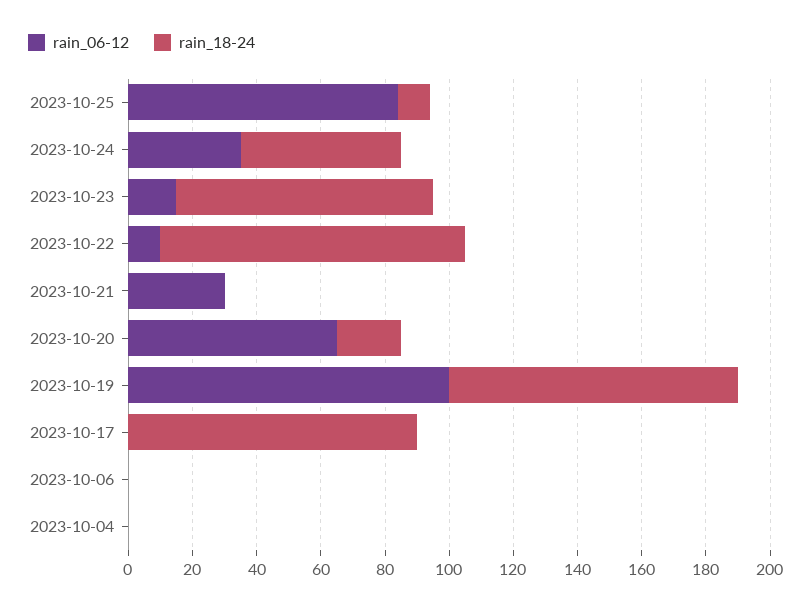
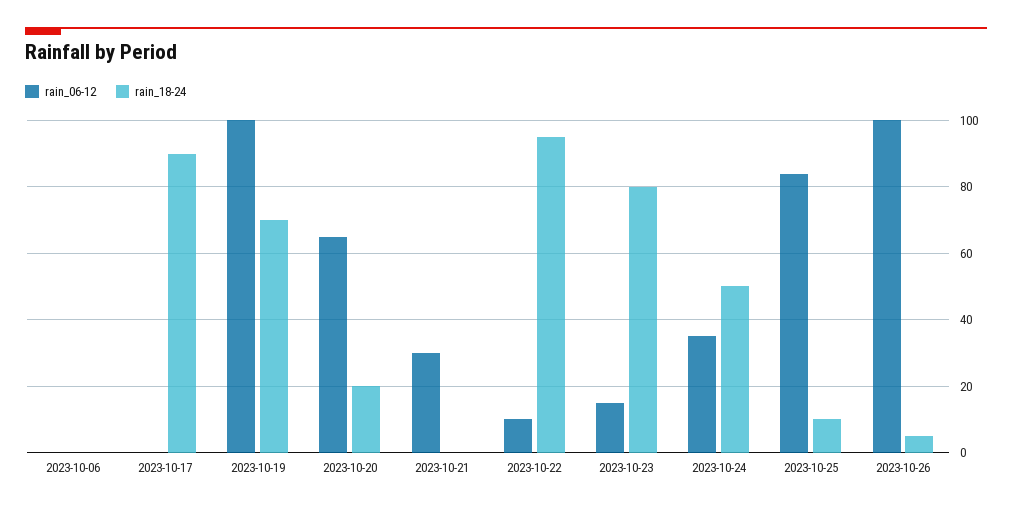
rain_18-24, 2023-10-19: 90 -> 70
rain_06-12, 2023-10-04: 0 -> none
rain_18-24, 2023-10-04: 0 -> none
rain_06-12, 2023-10-26: none -> 100
rain_18-24, 2023-10-26: none -> 5

